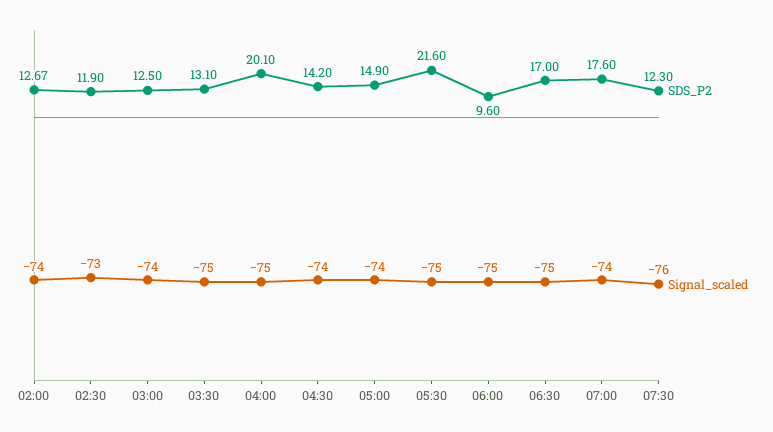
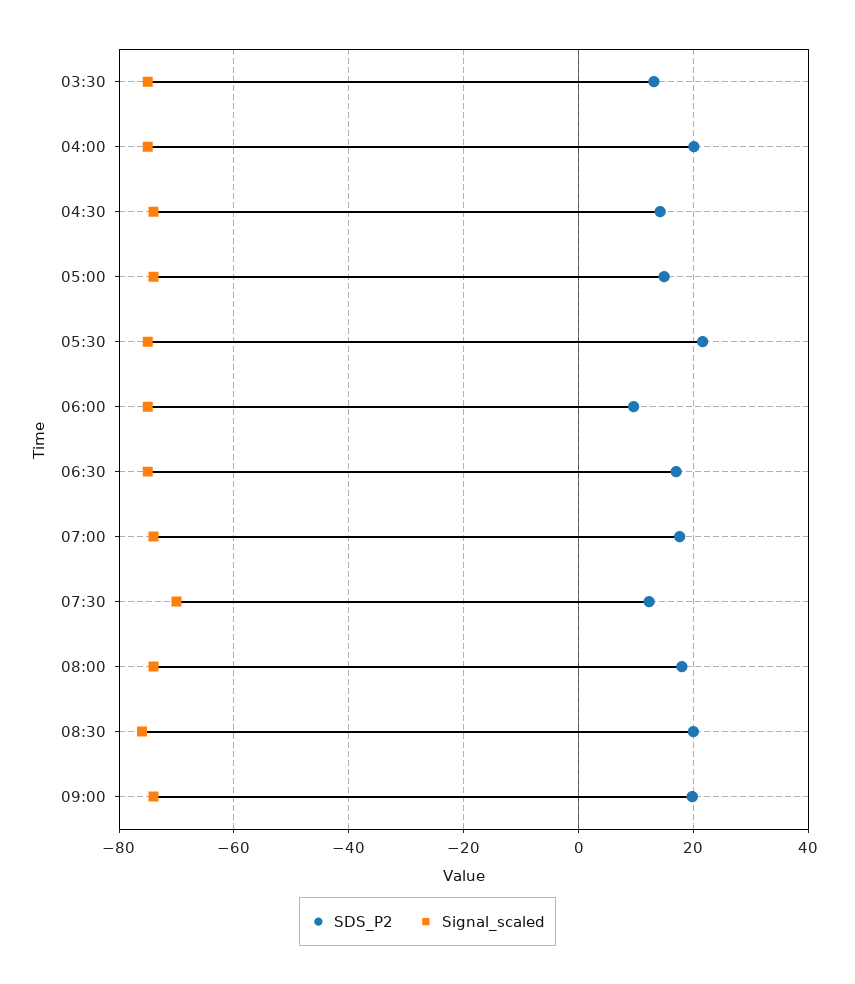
SDS_P2, 02:00: 12.67 -> none
Signal_scaled, 02:00: -74 -> none
SDS_P2, 02:30: 11.9 -> none
Signal_scaled, 02:30: -73 -> none
SDS_P2, 03:00: 12.5 -> none
Signal_scaled, 03:00: -74 -> none
Signal_scaled, 07:30: -76 -> -70
SDS_P2, 08:00: none -> 18
Signal_scaled, 08:00: none -> -74
SDS_P2, 08:30: none -> 20
Signal_scaled, 08:30: none -> -76
SDS_P2, 09:00: none -> 20
Signal_scaled, 09:00: none -> -74

